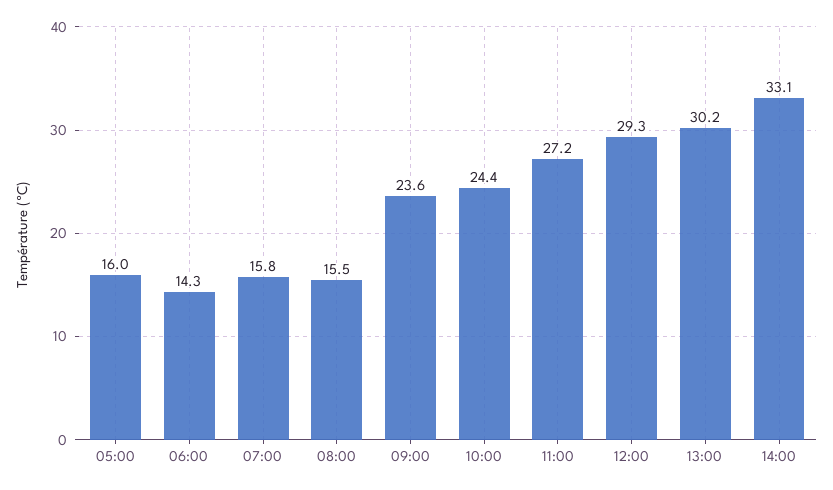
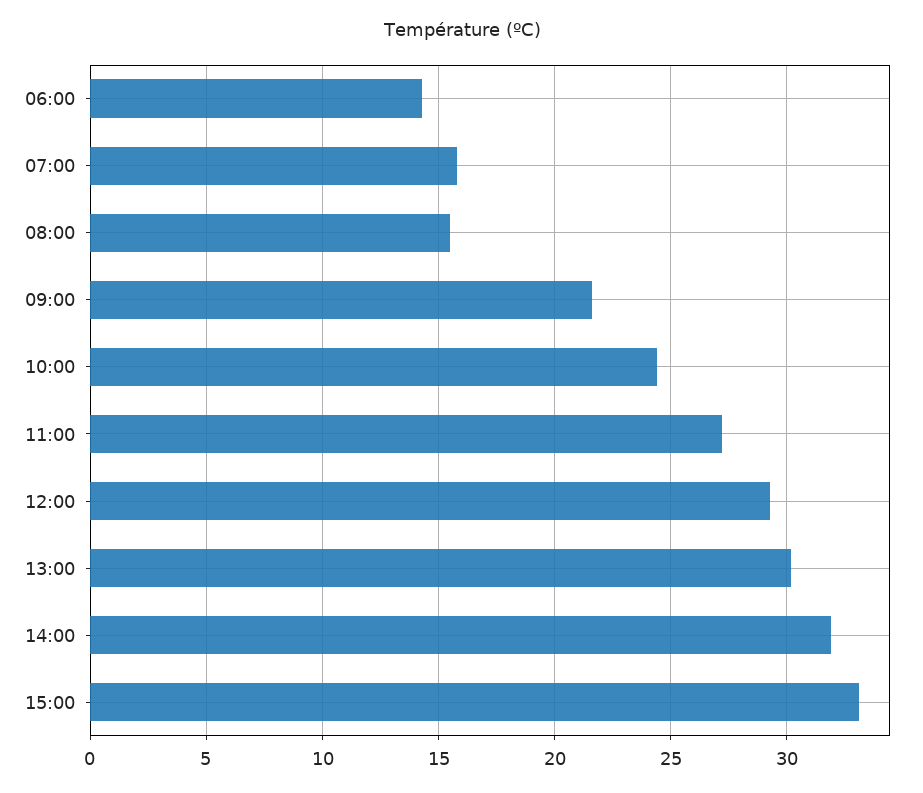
05:00: 16 -> none
09:00: 23.6 -> 21.5
14:00: 33.1 -> 32
15:00: none -> 33

